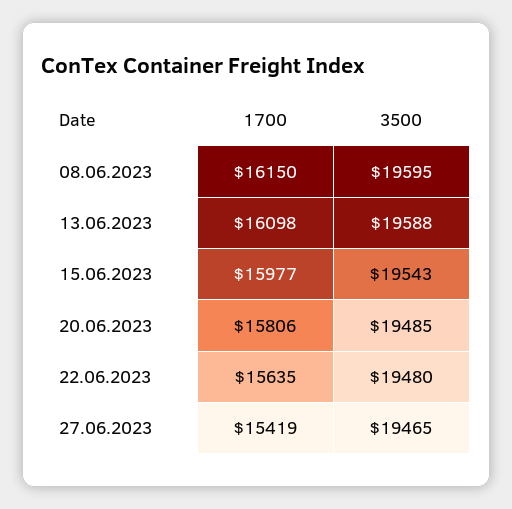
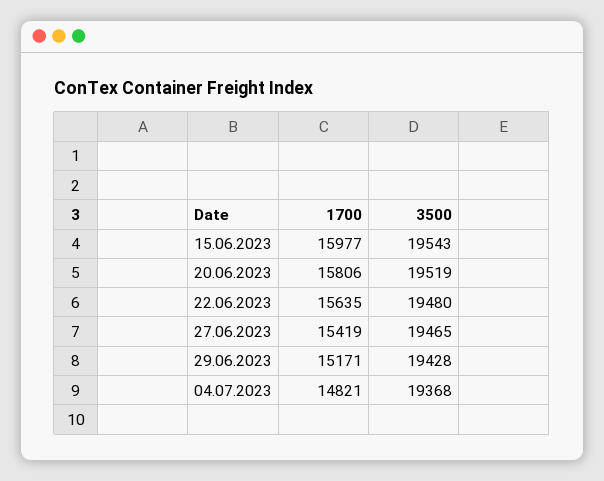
1700, 08.06.2023: 16150 -> none
3500, 08.06.2023: 19595 -> none
1700, 13.06.2023: 16098 -> none
3500, 13.06.2023: 19588 -> none
3500, 20.06.2023: 19485 -> 19519
1700, 29.06.2023: none -> 15171
3500, 29.06.2023: none -> 19428
1700, 04.07.2023: none -> 14821
3500, 04.07.2023: none -> 19368

